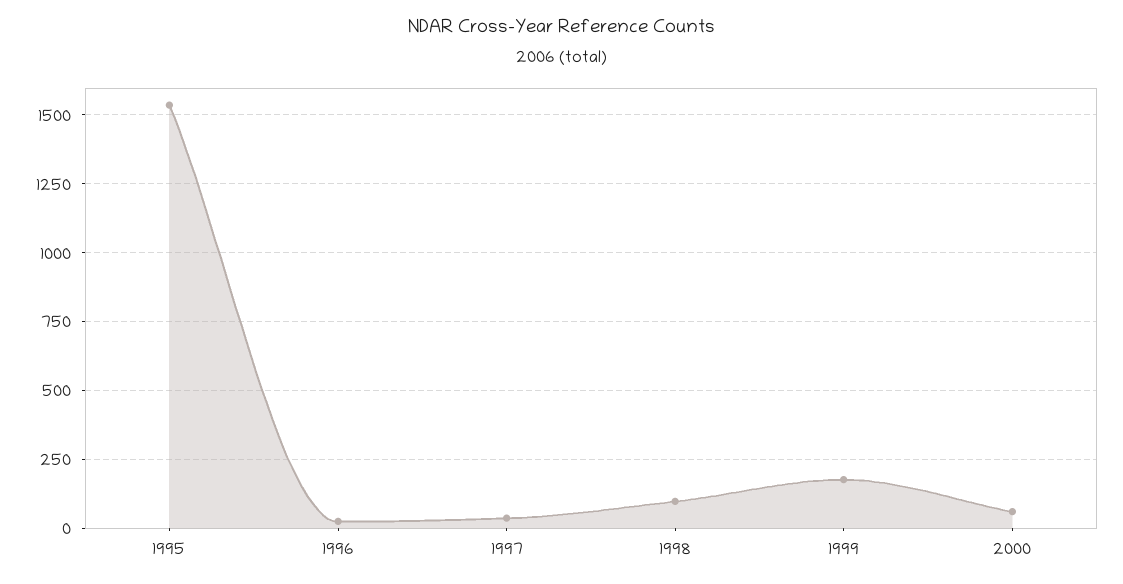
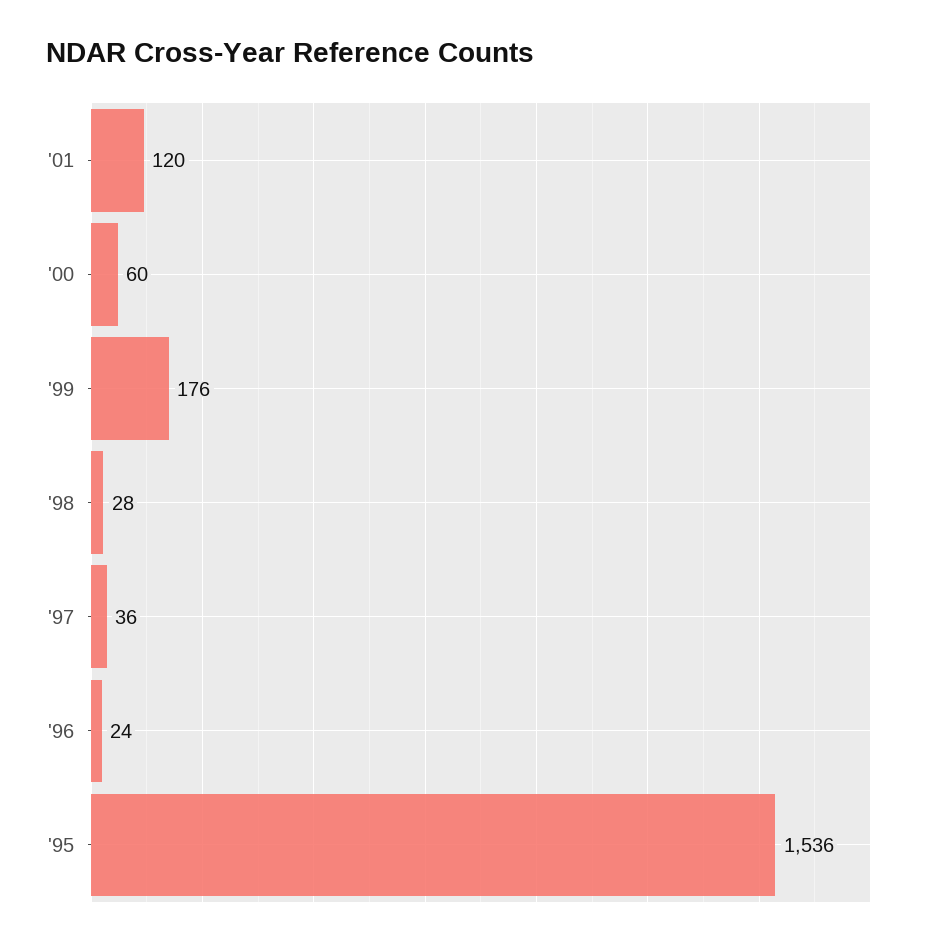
1998: 100 -> 28
'01: none -> 120

